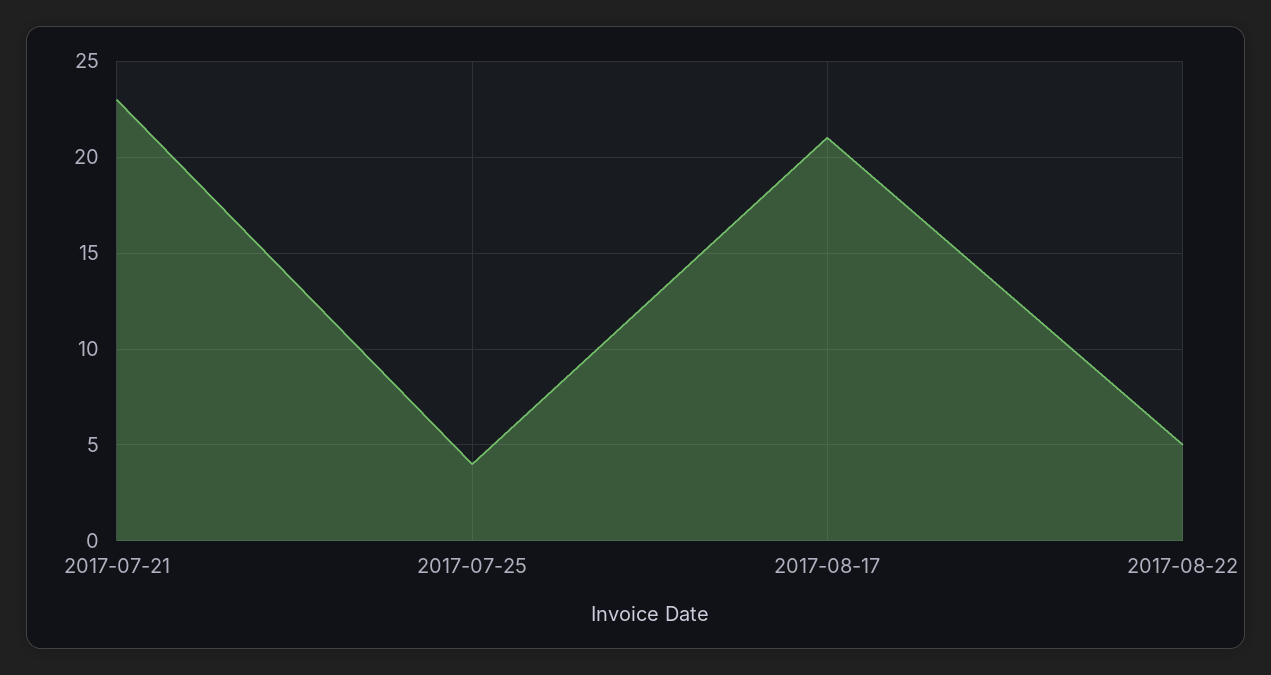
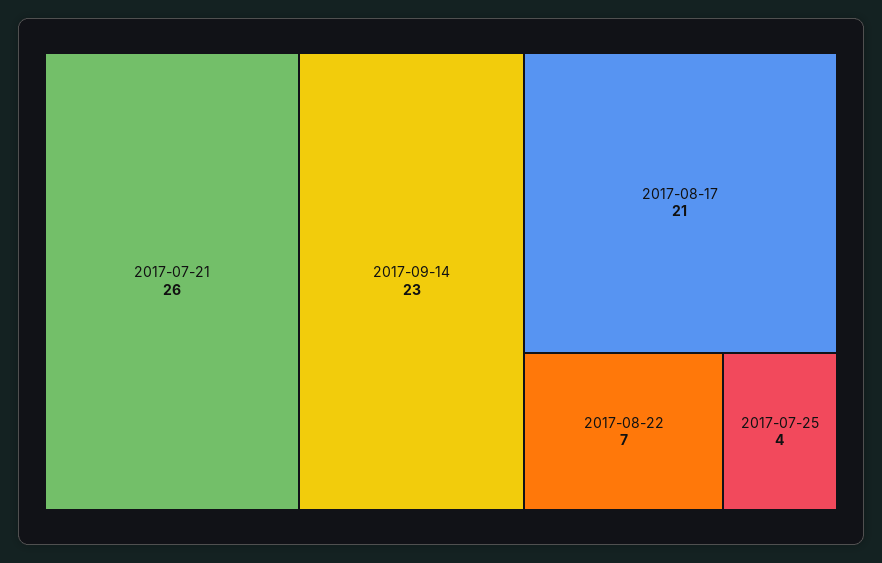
2017-07-21: 23 -> 26
2017-08-22: 5 -> 7
2017-09-14: none -> 23

